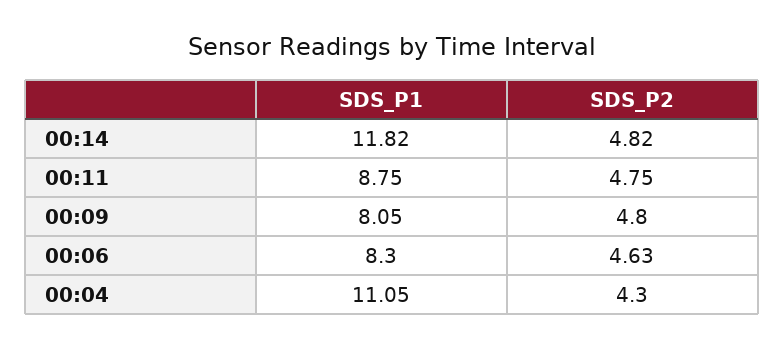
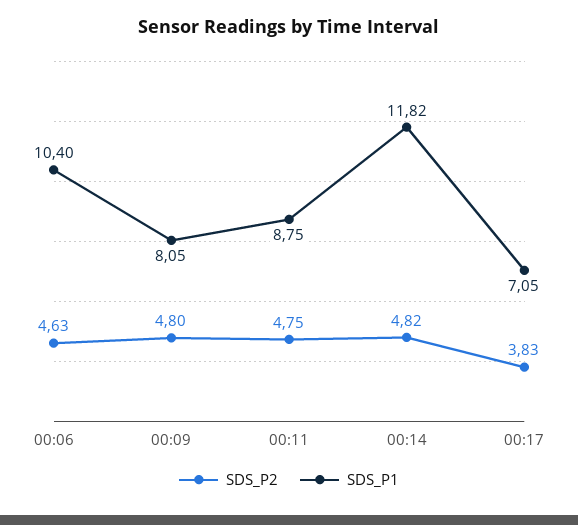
SDS_P1, 00:06: 8.3 -> 10.4
SDS_P1, 00:04: 11.05 -> none
SDS_P2, 00:04: 4.3 -> none
SDS_P2, 00:17: none -> 3.83
SDS_P1, 00:17: none -> 7.05

